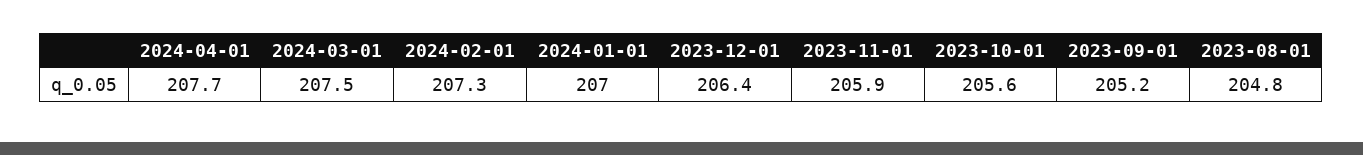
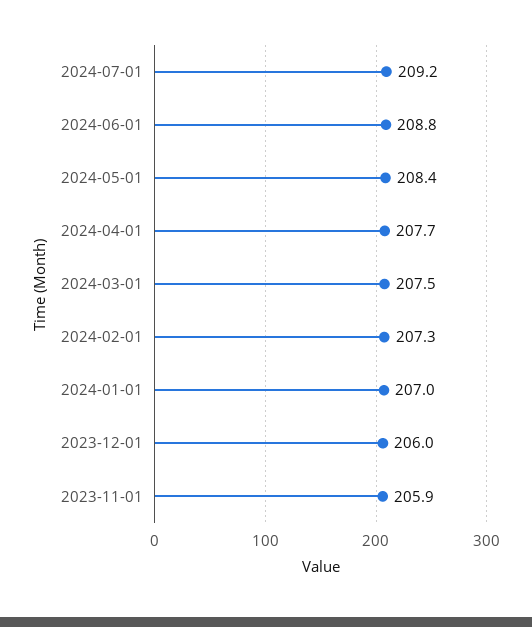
2023-12-01: 206.4 -> 206
2023-10-01: 205.6 -> none
2023-09-01: 205.2 -> none
2023-08-01: 204.8 -> none
2024-07-01: none -> 209.2
2024-06-01: none -> 208.8
2024-05-01: none -> 208.4

